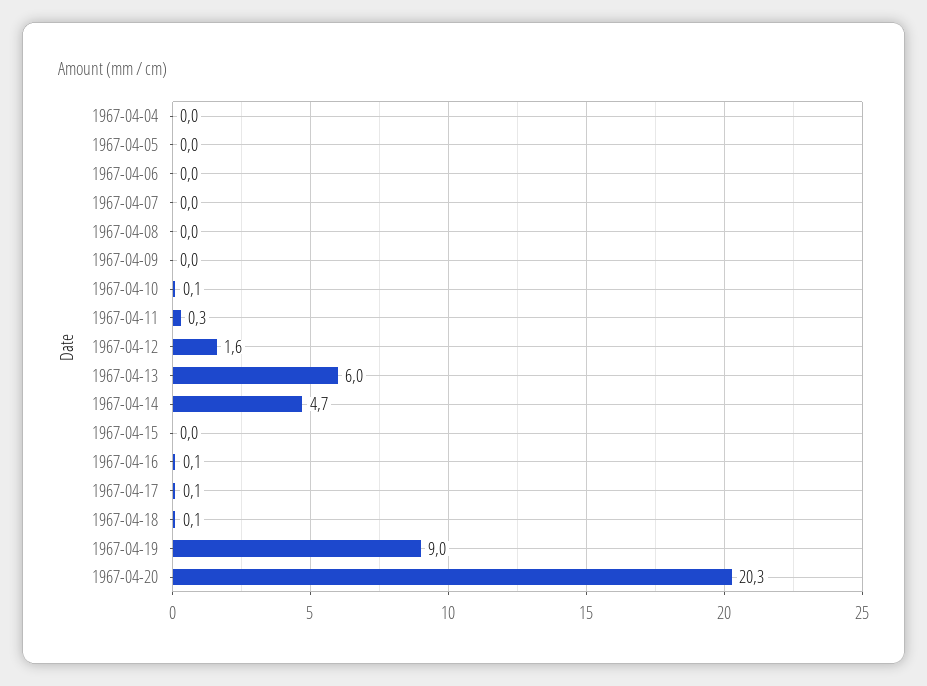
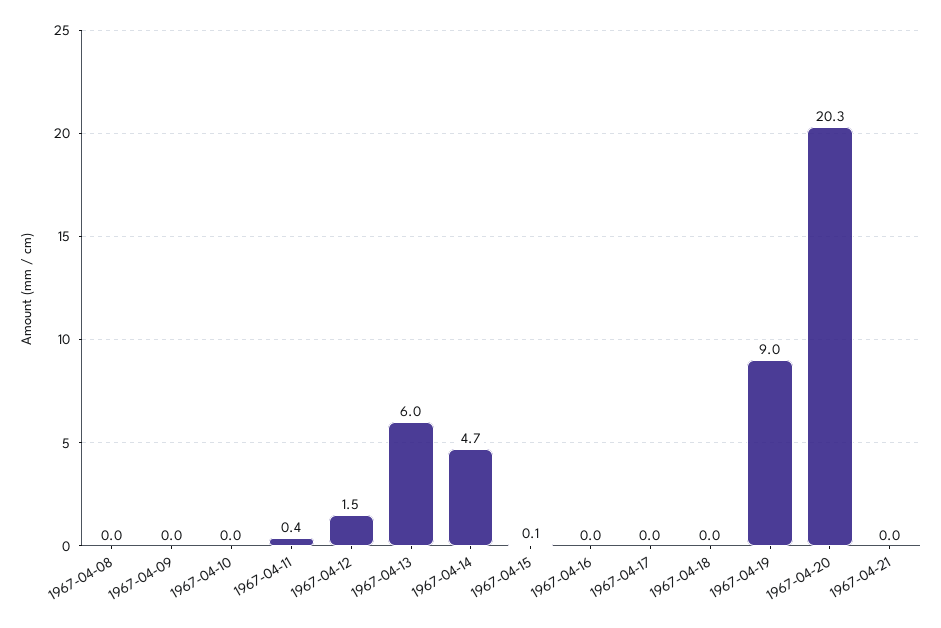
1967-04-04: 0 -> none
1967-04-05: 0 -> none
1967-04-06: 0 -> none
1967-04-07: 0 -> none
1967-04-10: 0.1 -> 0
1967-04-11: 0.3 -> 0.4
1967-04-12: 1.6 -> 1.5
1967-04-15: 0 -> 0.1
1967-04-16: 0.1 -> 0
1967-04-17: 0.1 -> 0
1967-04-18: 0.1 -> 0
1967-04-21: none -> 0

